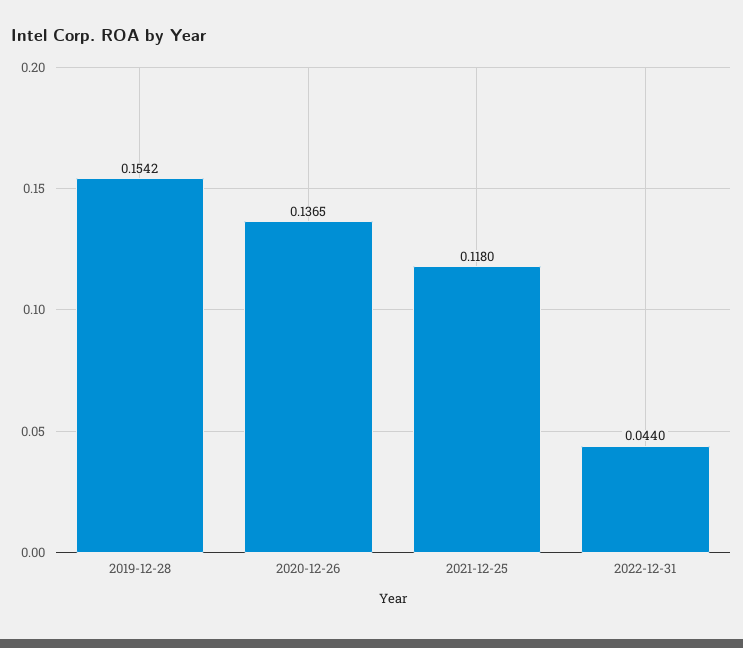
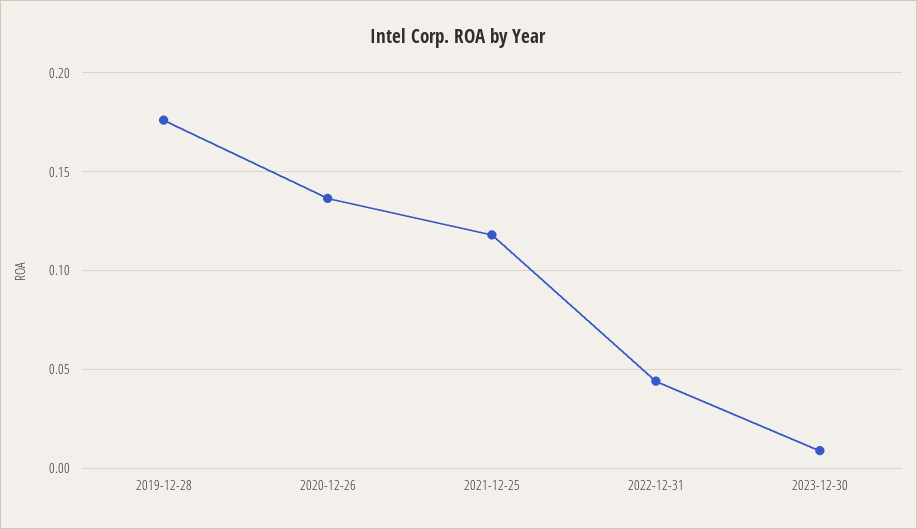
2019-12-28: 0.1542 -> 0.175
2023-12-30: none -> 0.01

